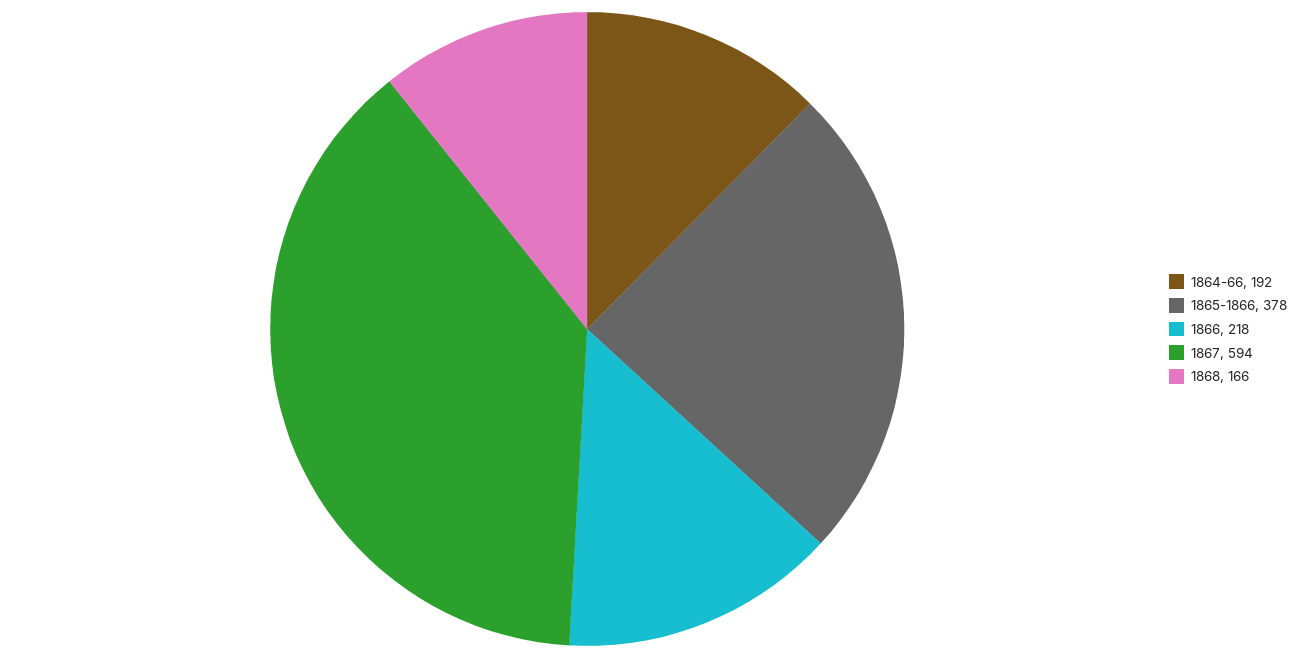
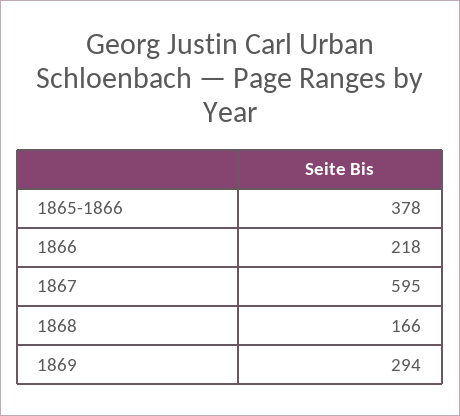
1864-66: 192 -> none
1867: 594 -> 595
1869: none -> 294

